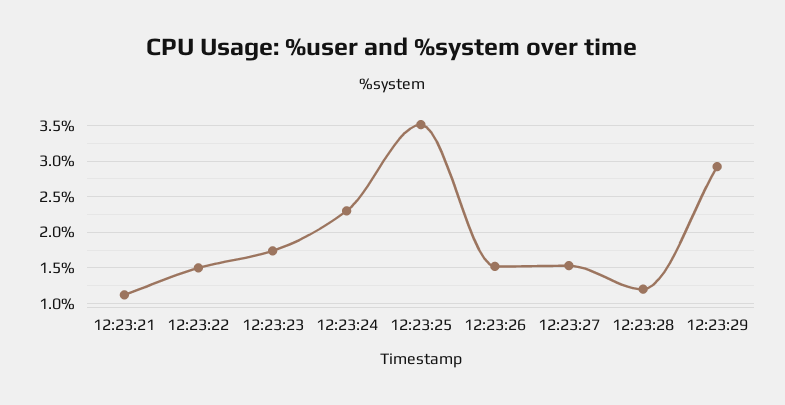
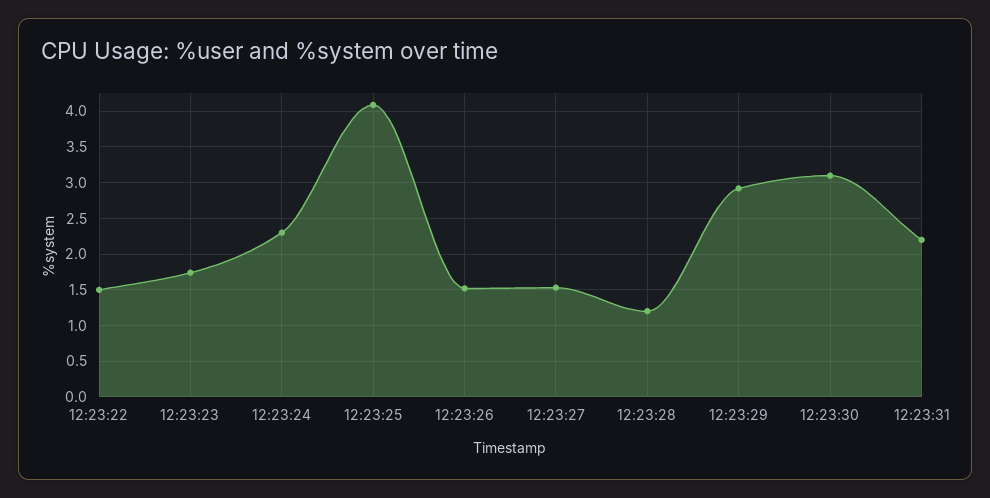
12:23:21: 1.1 -> none
12:23:25: 3.5 -> 4.1
12:23:30: none -> 3.1
12:23:31: none -> 2.2

